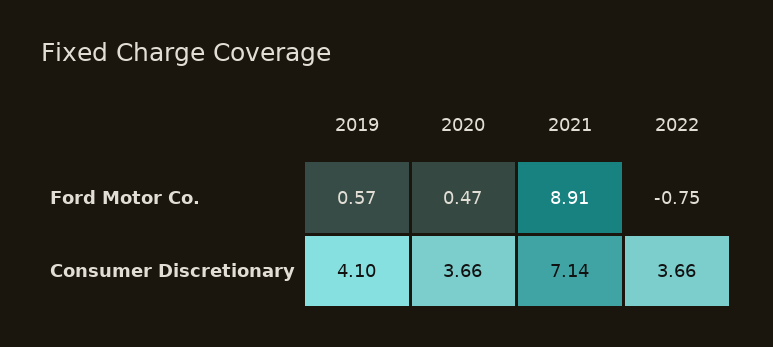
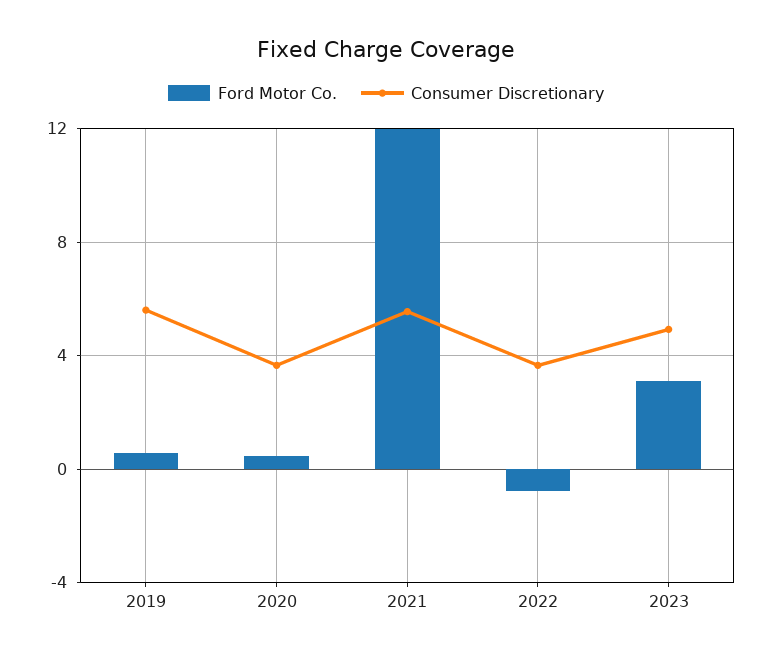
Ford Motor Co., 2021: 8.91 -> 12
Consumer Discretionary, 2019: 4.1 -> 5.5
Consumer Discretionary, 2021: 7.14 -> 5.5
Ford Motor Co., 2023: none -> 3
Consumer Discretionary, 2023: none -> 5

